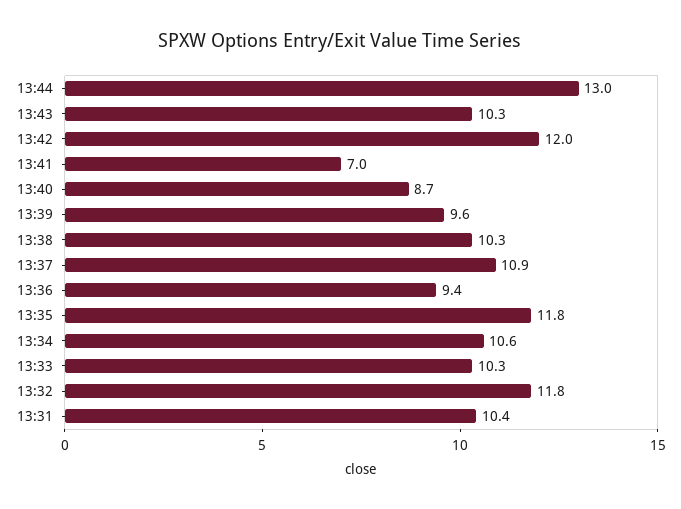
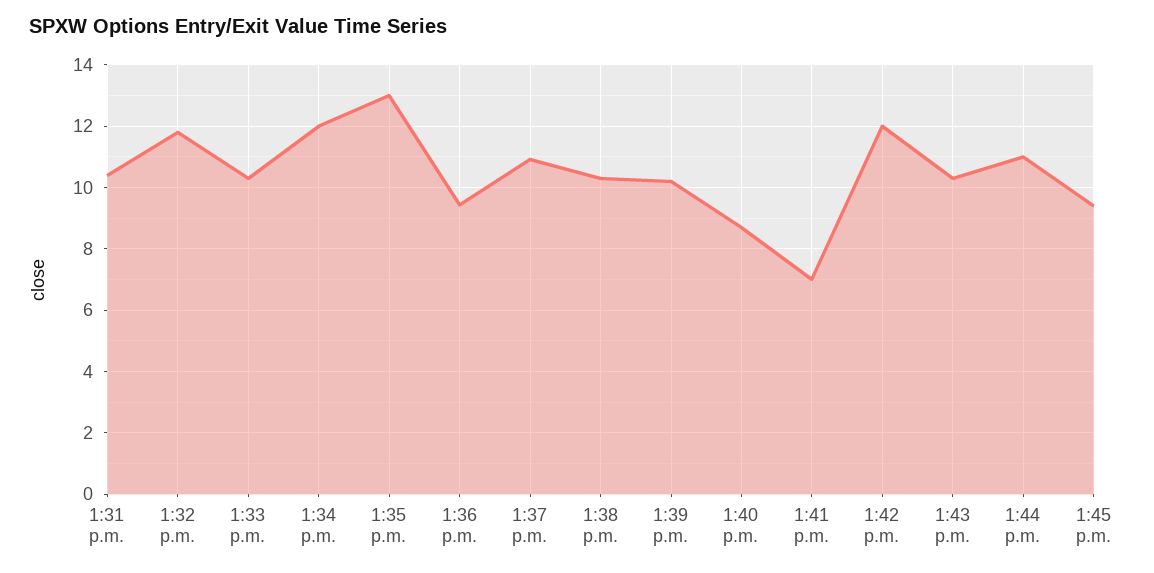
13:44: 13 -> 11
13:39: 9.6 -> 10.2
13:35: 11.8 -> 13
13:34: 10.6 -> 12
1:45 p.m.: none -> 9.4

